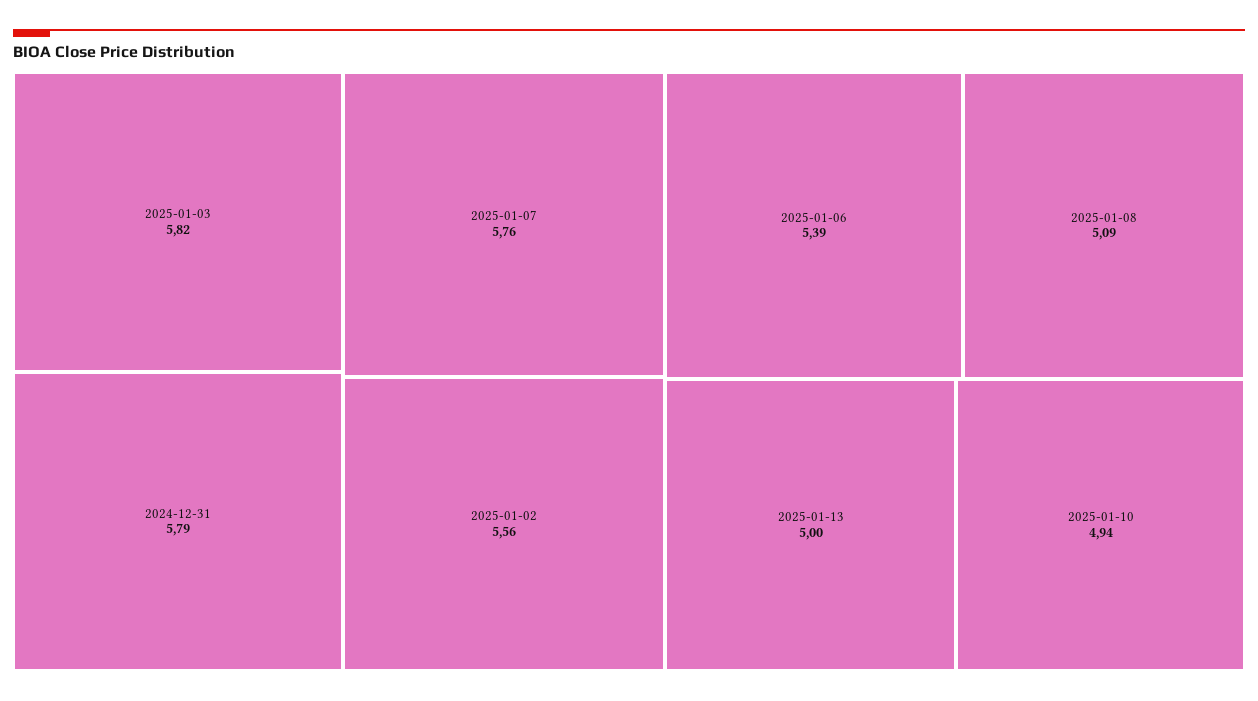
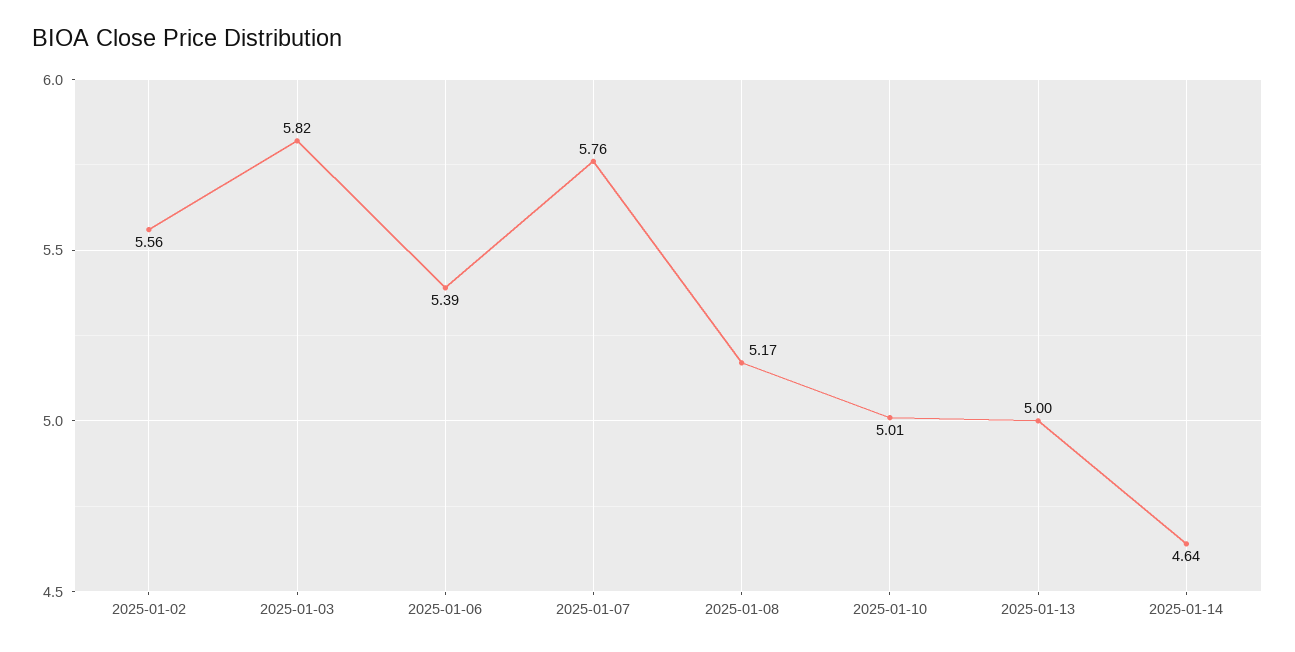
2024-12-31: 5.79 -> none
2025-01-08: 5.09 -> 5.17
2025-01-10: 4.94 -> 5.01
2025-01-14: none -> 4.64

